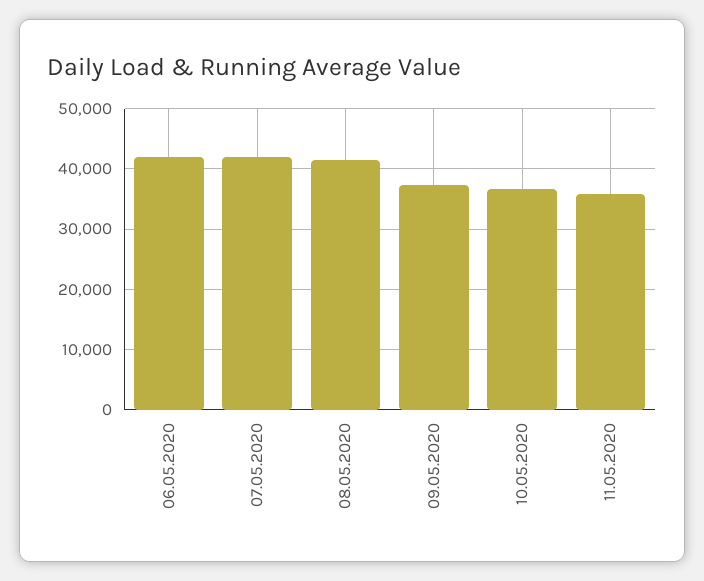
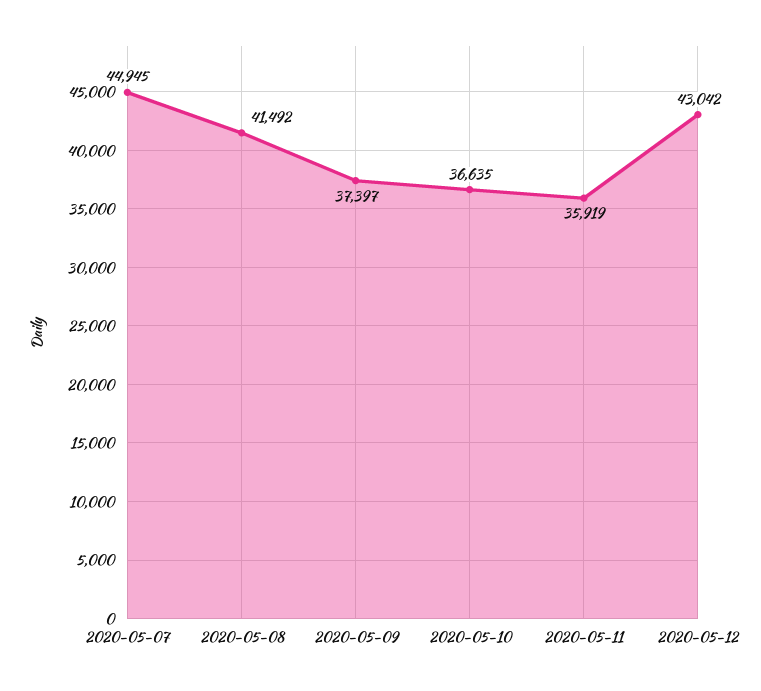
06.05.2020: 42000 -> none
07.05.2020: 42000 -> 44945
2020-05-12: none -> 43042

